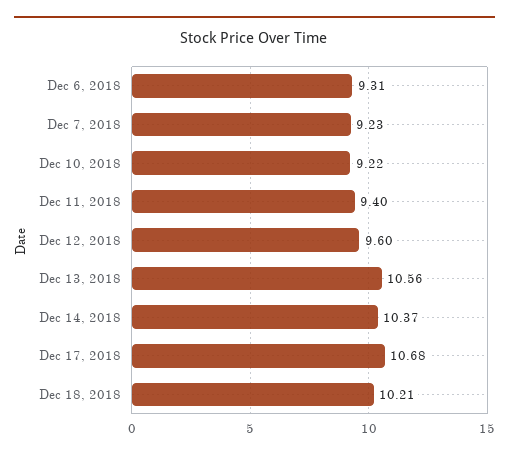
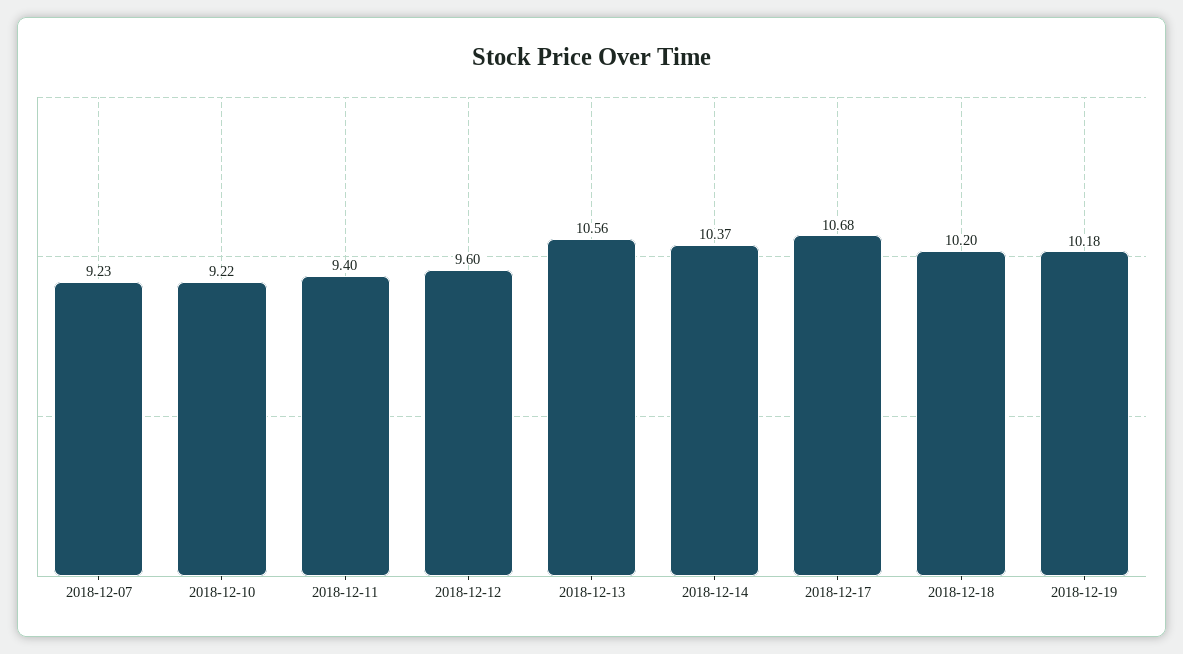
Dec 6, 2018: 9.31 -> none
Dec 18, 2018: 10.21 -> 10.2
2018-12-19: none -> 10.18

